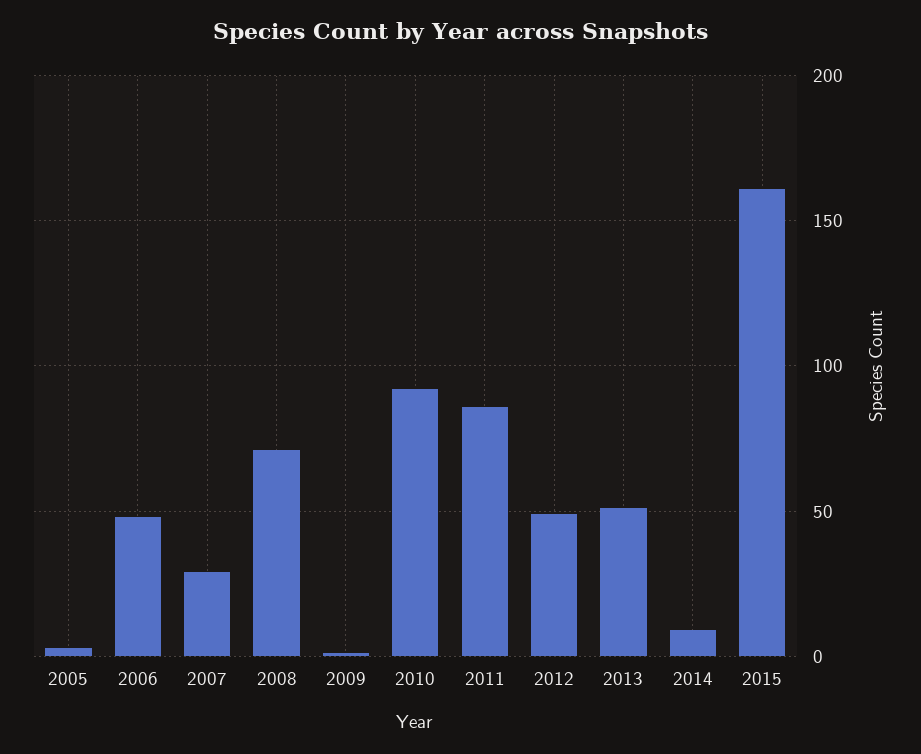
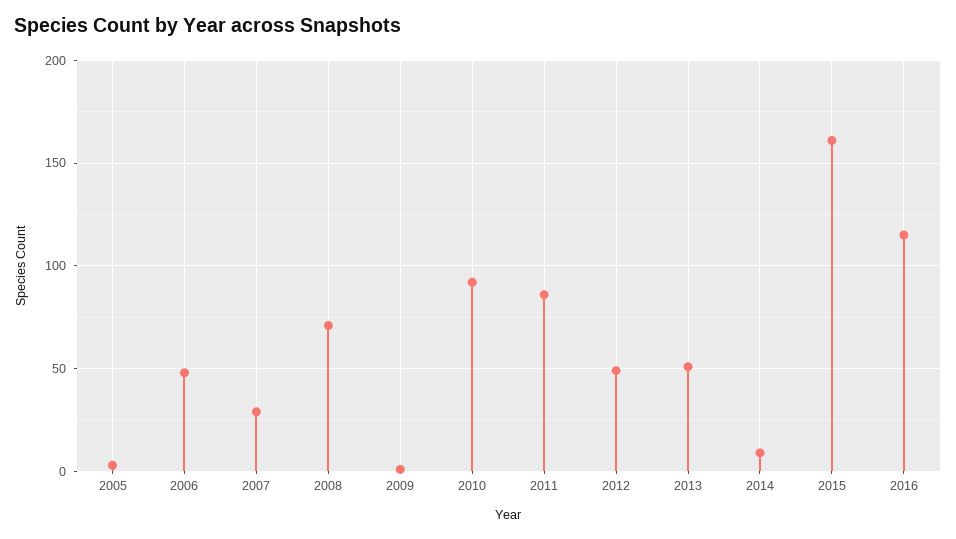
2016: none -> 115

